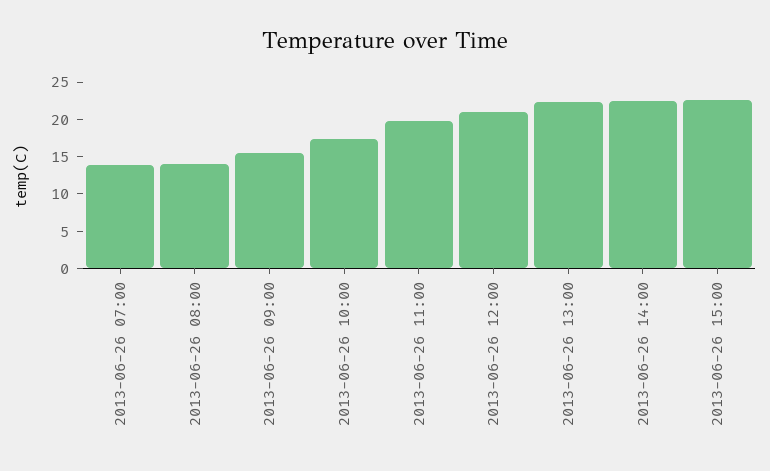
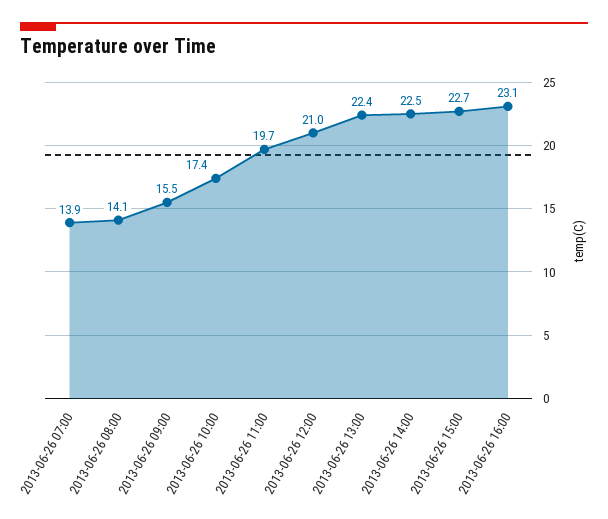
2013-06-26 16:00: none -> 23.1

